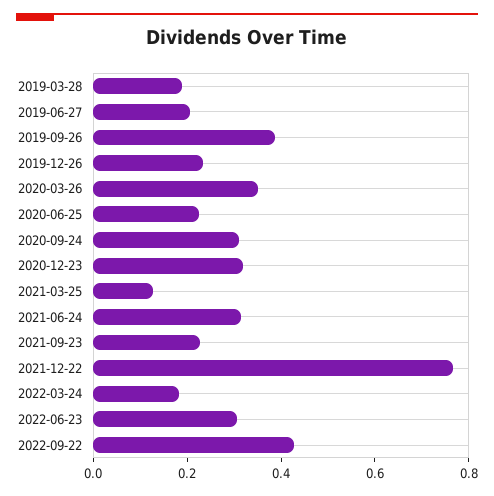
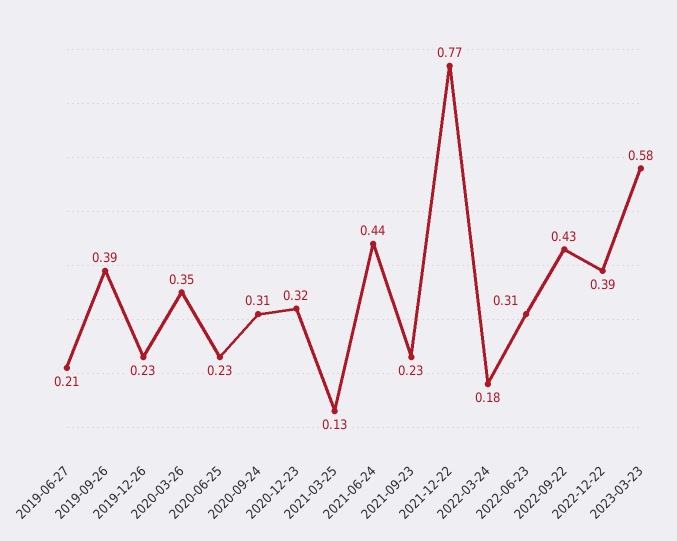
2019-03-28: 0.2 -> none
2021-06-24: 0.3 -> 0.44
2022-12-22: none -> 0.39
2023-03-23: none -> 0.58

